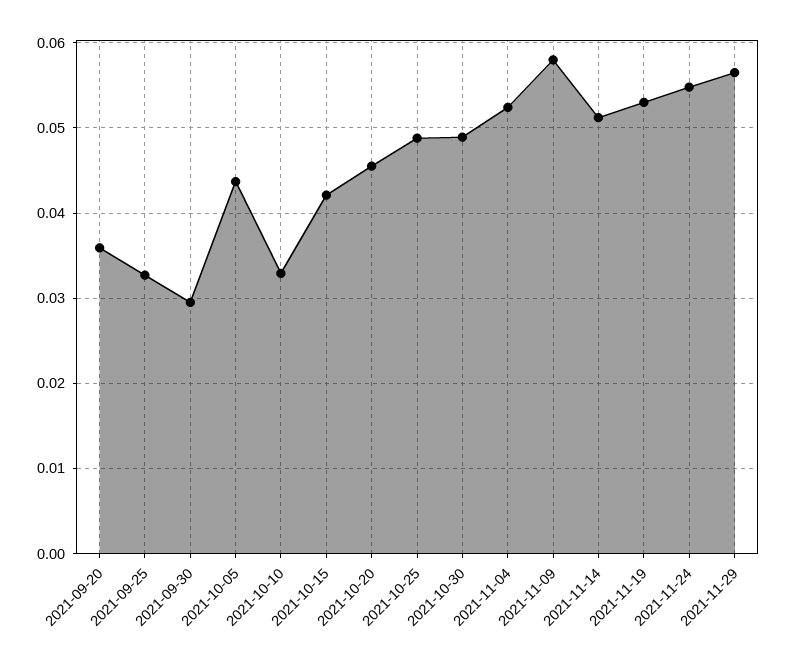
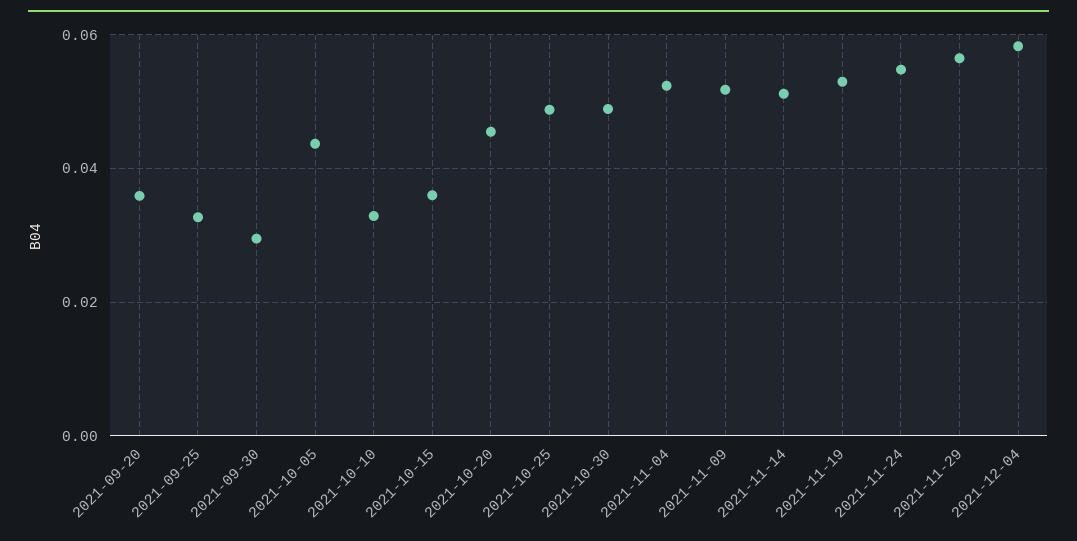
2021-10-15: 0.042 -> 0.036
2021-11-09: 0.058 -> 0.052
2021-12-04: none -> 0.058

